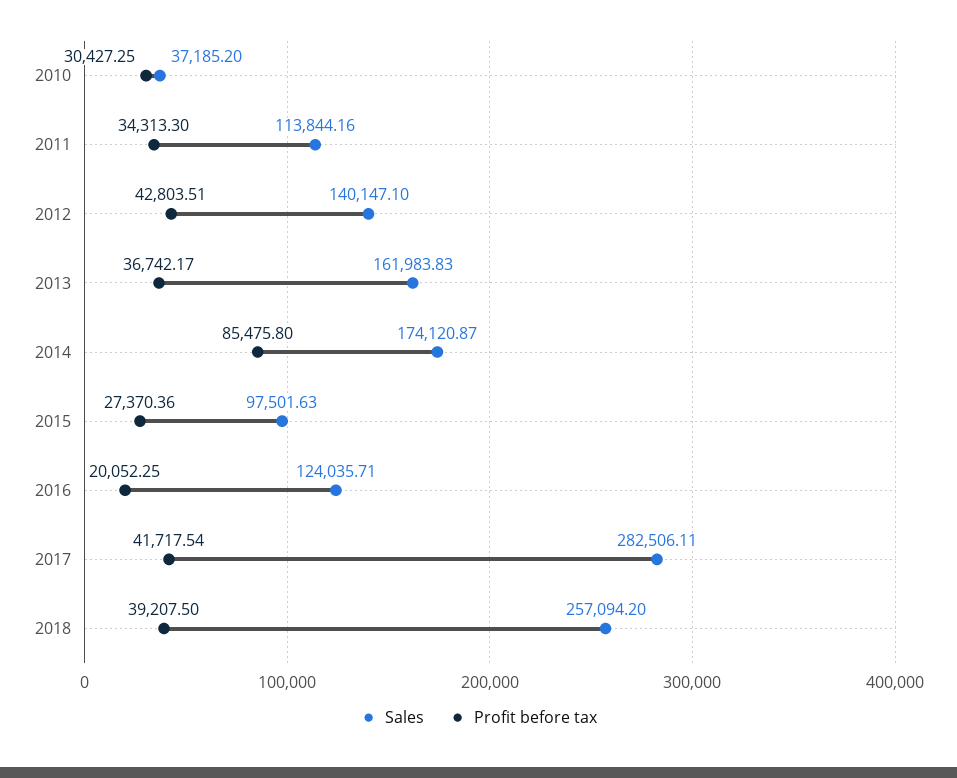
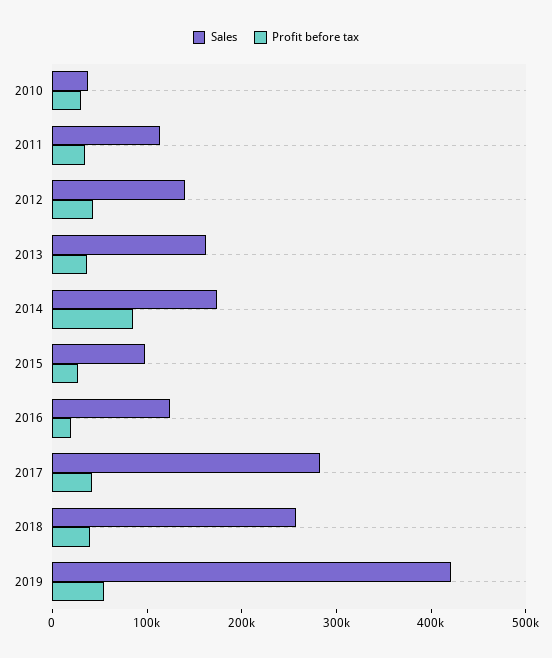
Sales, 2019: none -> 420000
Profit before tax, 2019: none -> 60000

